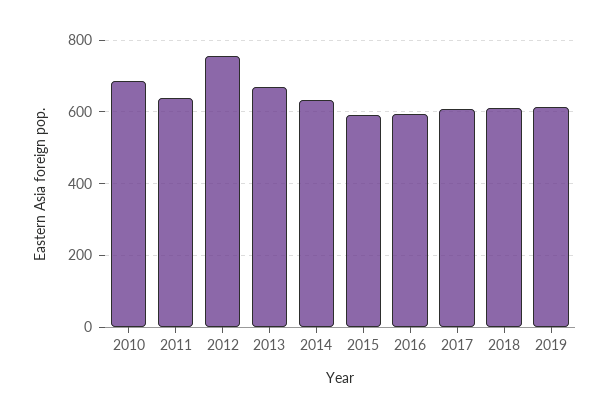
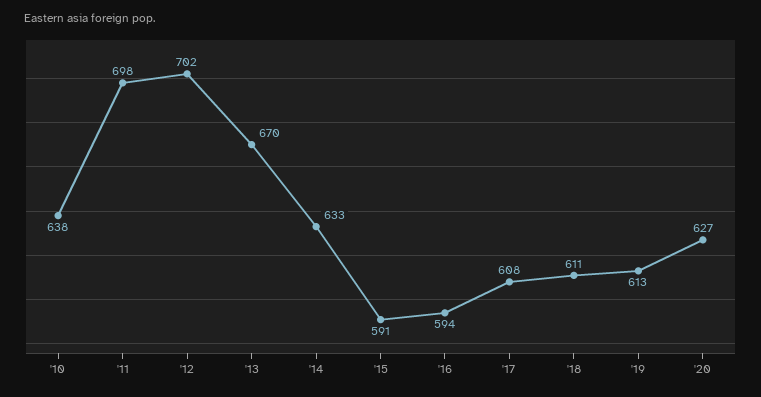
2010: 680 -> 638
2011: 640 -> 698
2012: 760 -> 702
'20: none -> 627

